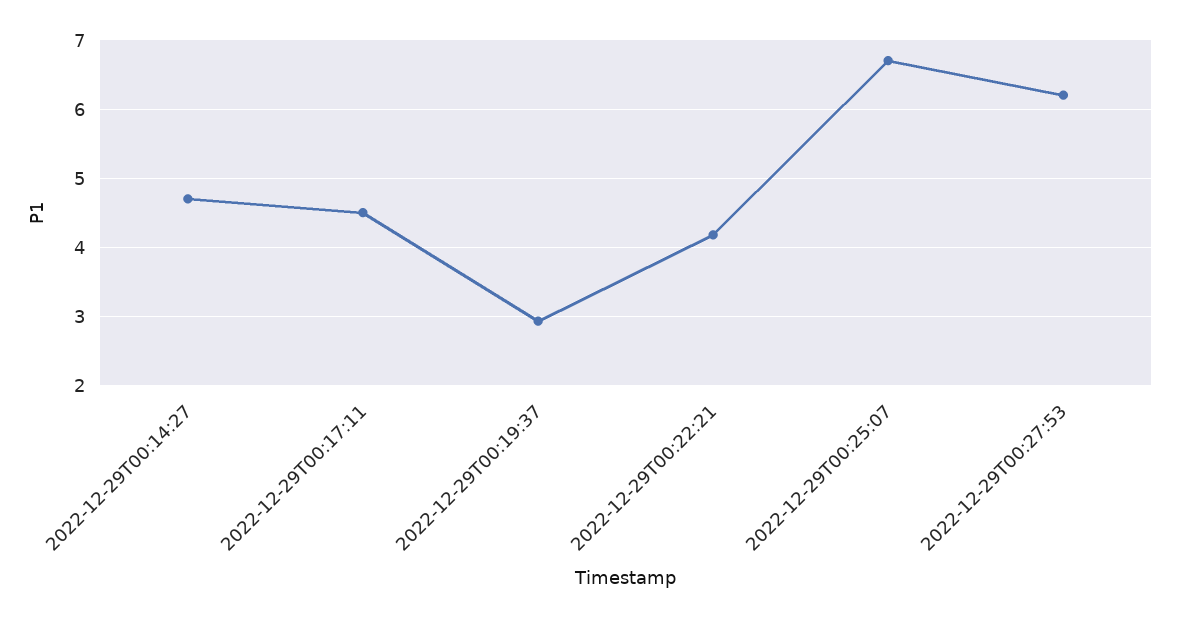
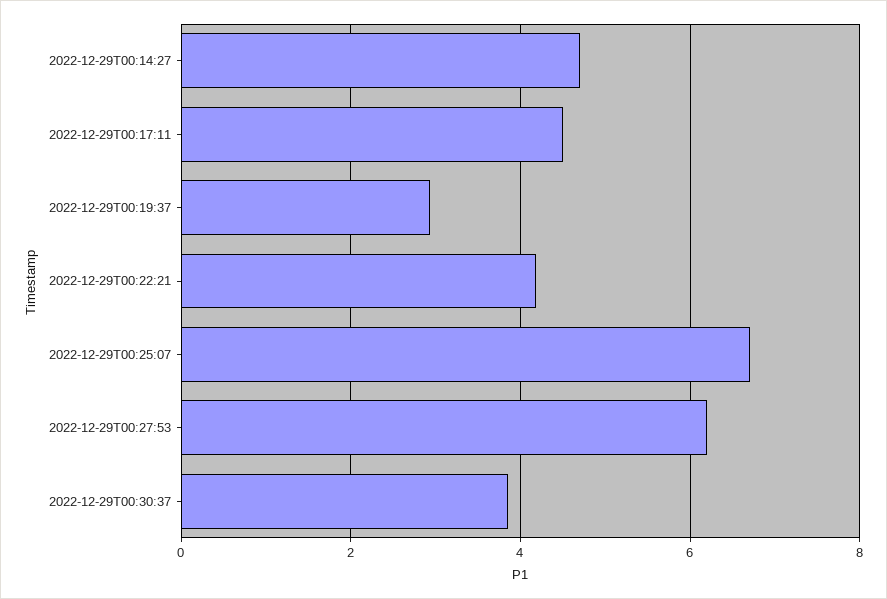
2022-12-29T00:30:37: none -> 3.8

